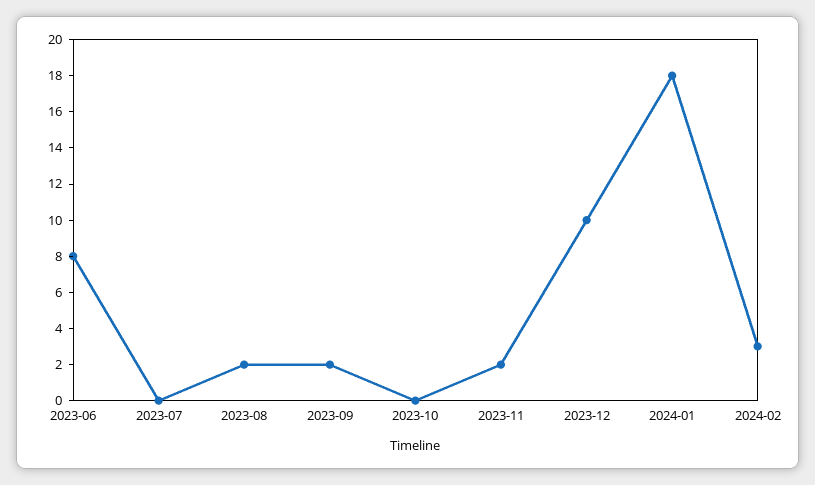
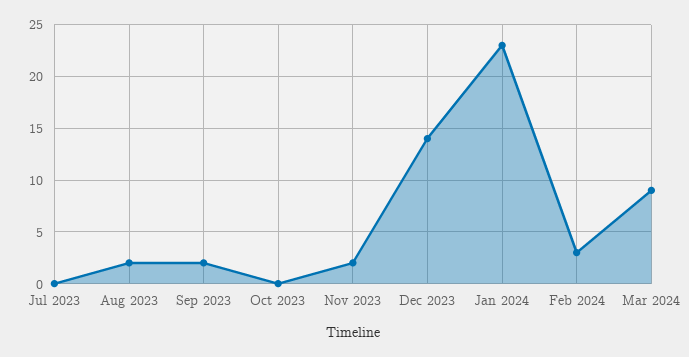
2023-06: 8 -> none
2023-12: 10 -> 14
2024-01: 18 -> 23
Mar 2024: none -> 9

